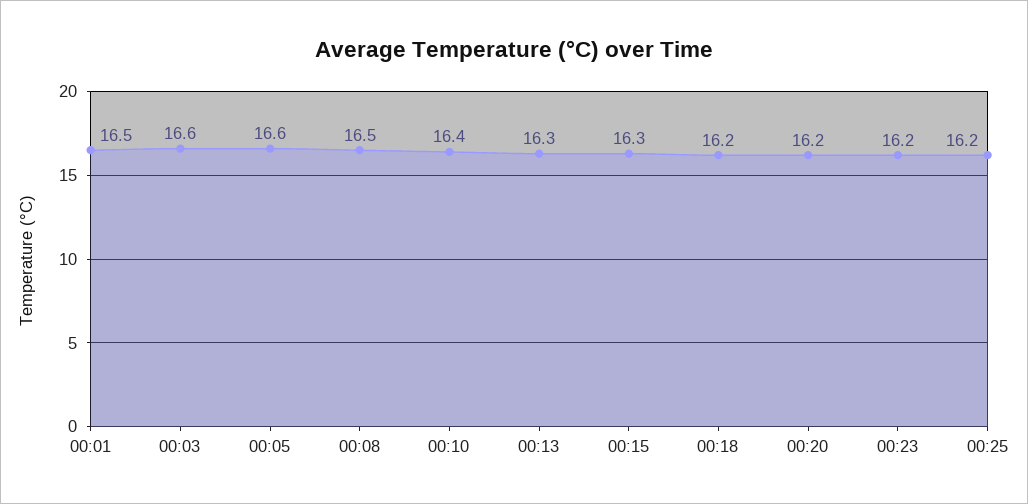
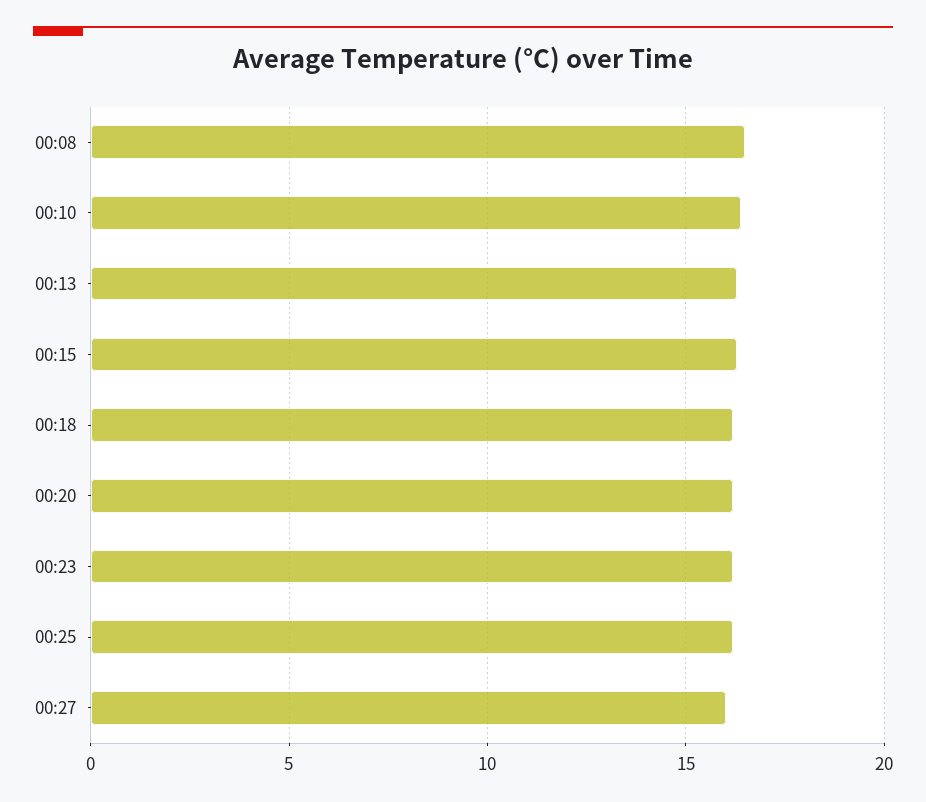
00:01: 16.5 -> none
00:03: 16.6 -> none
00:05: 16.6 -> none
00:27: none -> 16

